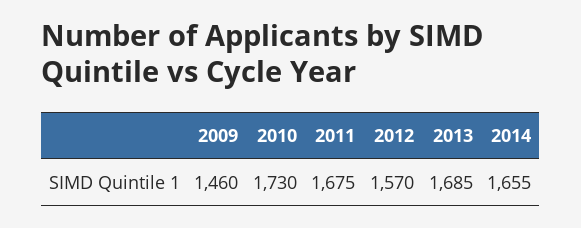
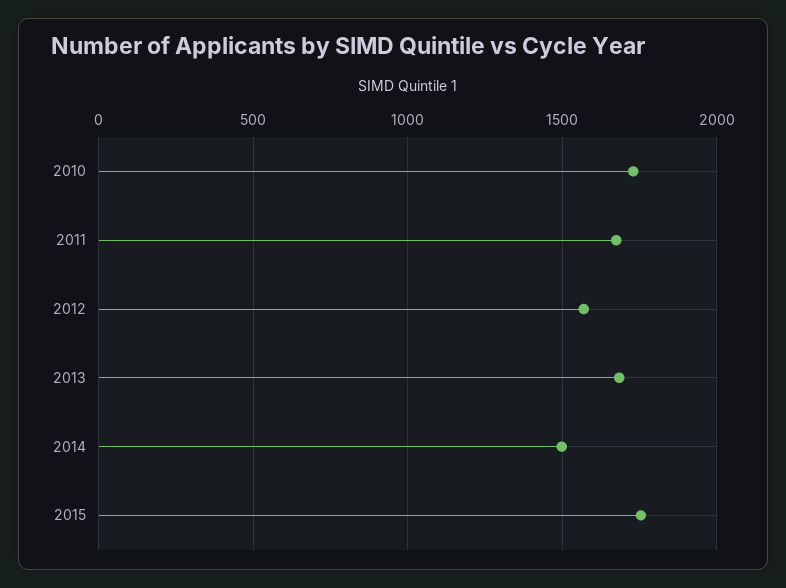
2009: 1460 -> none
2014: 1655 -> 1500
2015: none -> 1750

